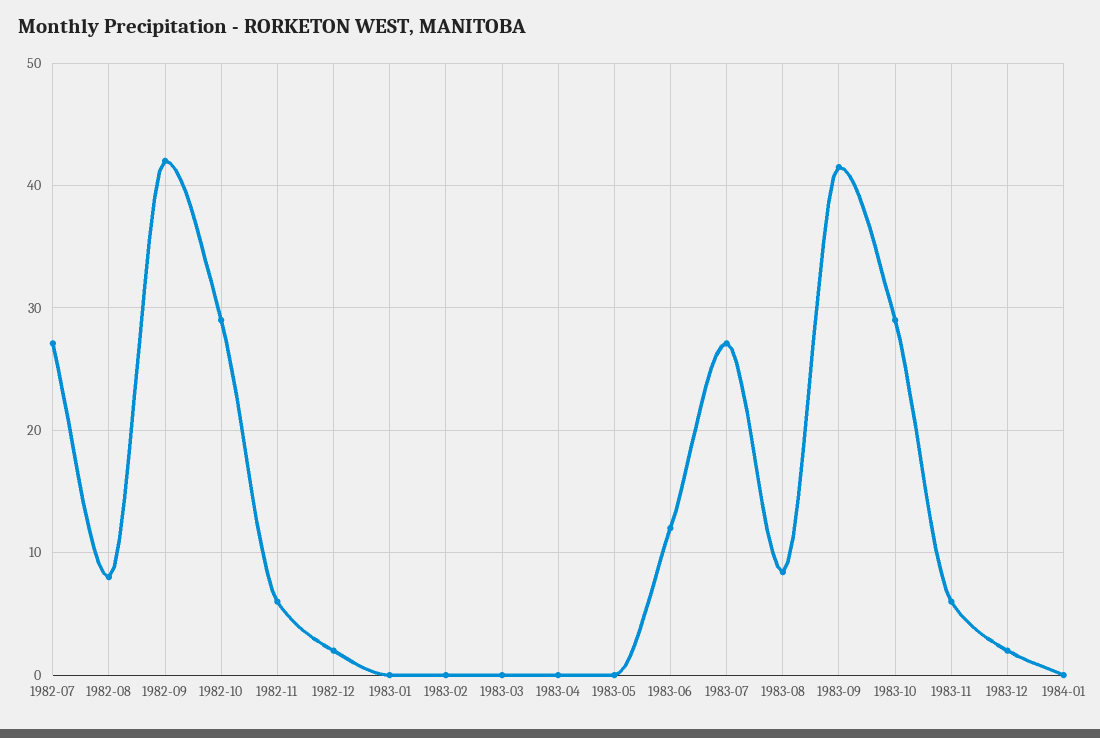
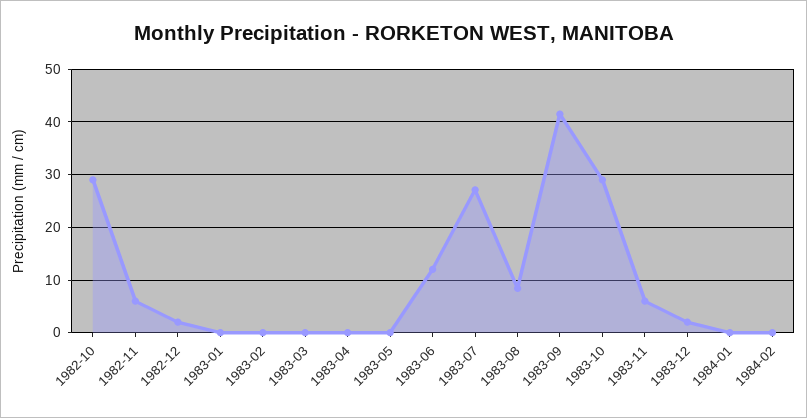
1982-07: 27 -> none
1982-08: 8 -> none
1982-09: 42 -> none
1984-02: none -> 0

